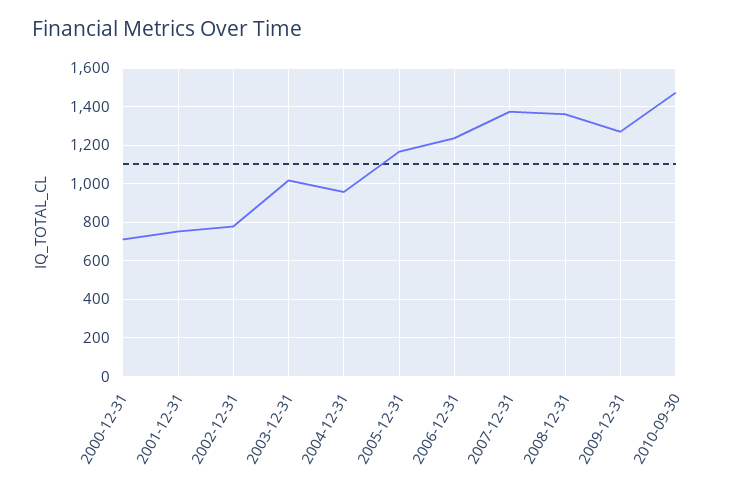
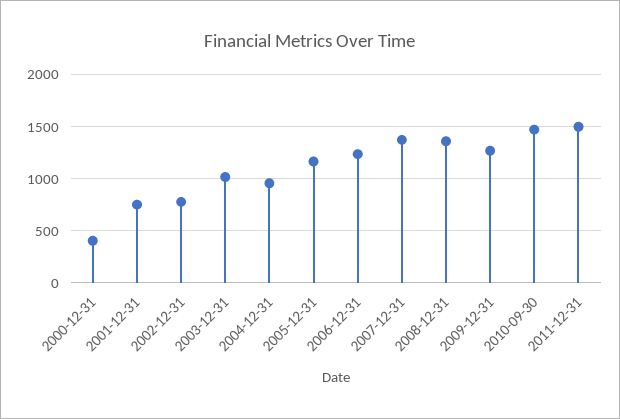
2000-12-31: 700 -> 400
2011-12-31: none -> 1500

